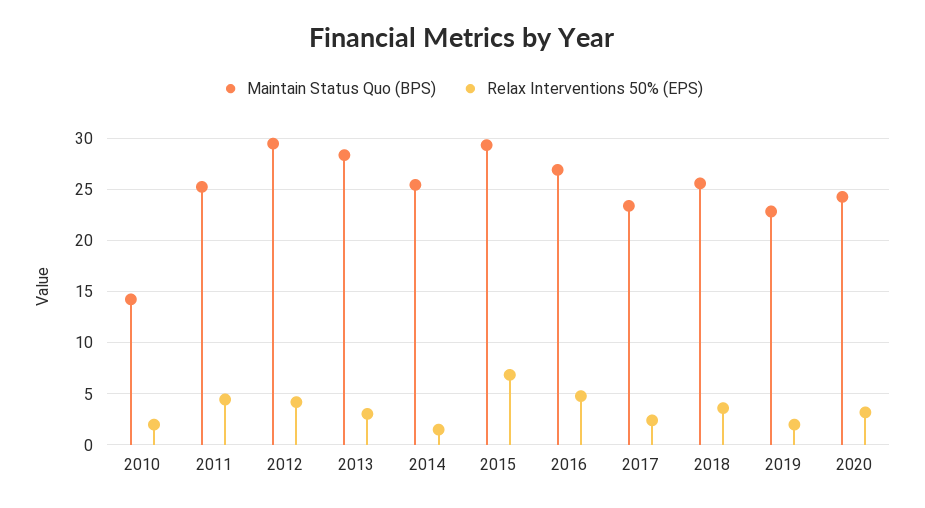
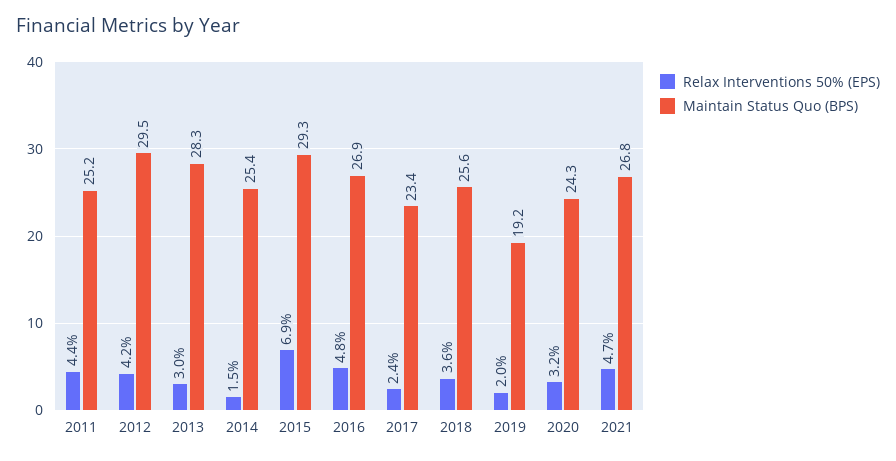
Maintain Status Quo (BPS), 2010: 14 -> none
Relax Interventions 50% (EPS), 2010: 2 -> none
Maintain Status Quo (BPS), 2019: 23 -> 19.2
Relax Interventions 50% (EPS), 2021: none -> 4.7
Maintain Status Quo (BPS), 2021: none -> 26.8

